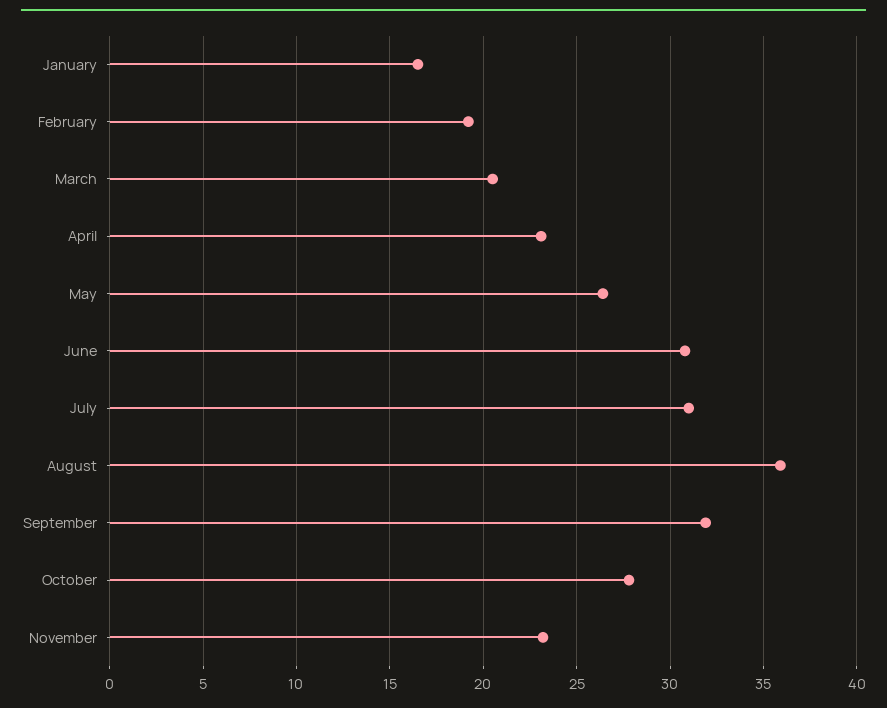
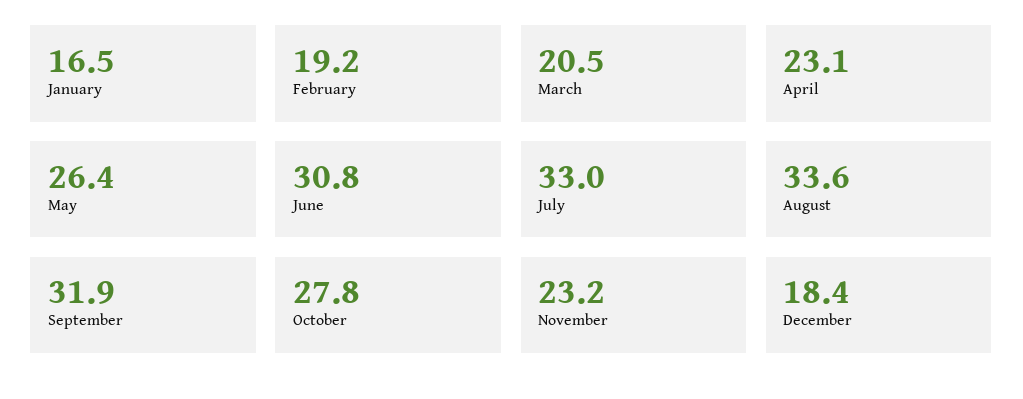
July: 31 -> 33
August: 36 -> 33.6
December: none -> 18.4

